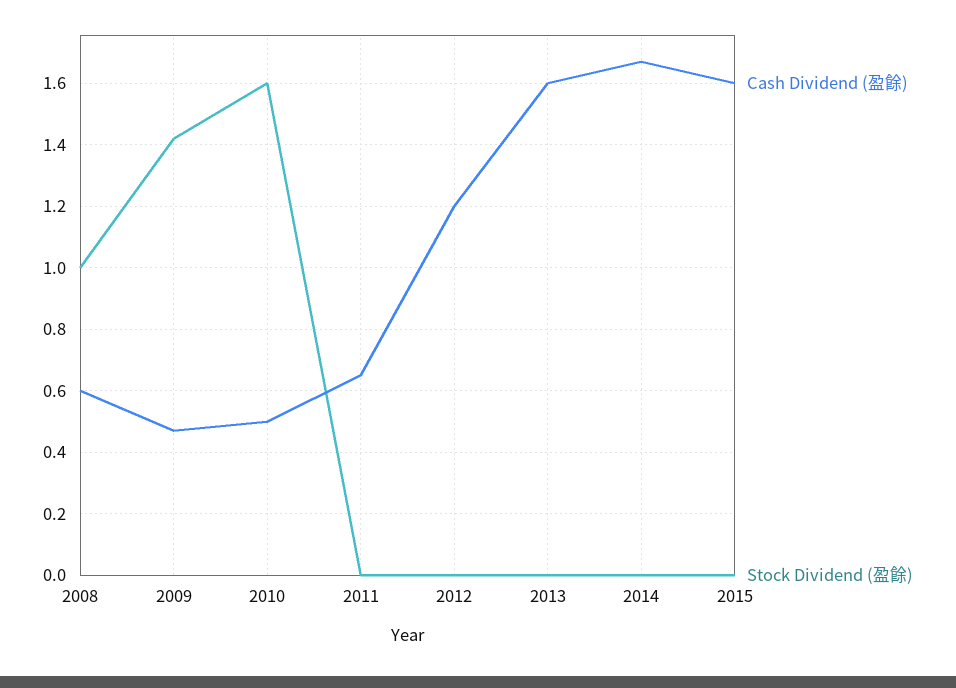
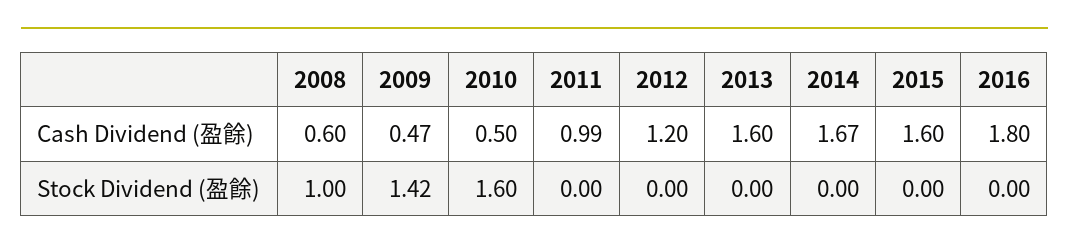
Cash Dividend (盈餘), 2011: 0.65 -> 0.99
Cash Dividend (盈餘), 2016: none -> 1.8
Stock Dividend (盈餘), 2016: none -> 0

